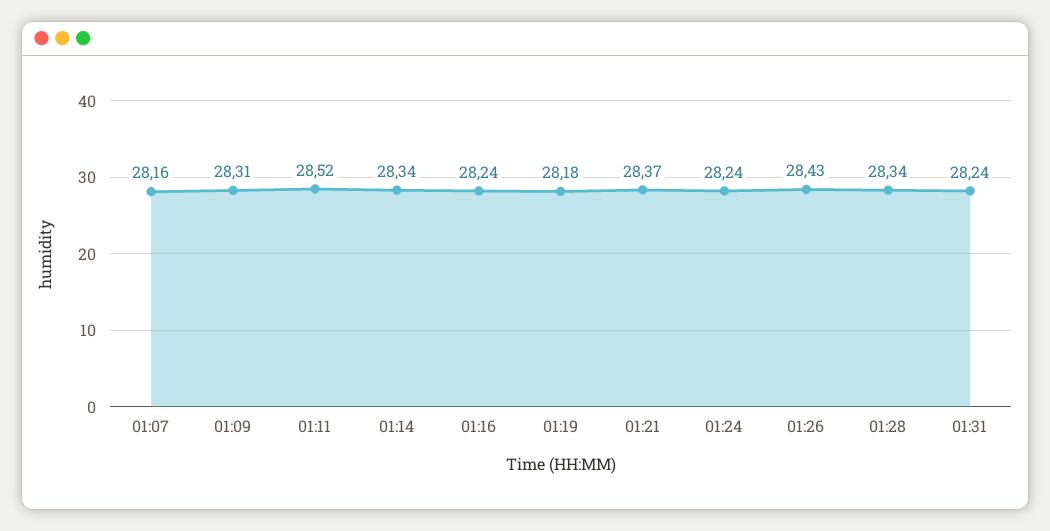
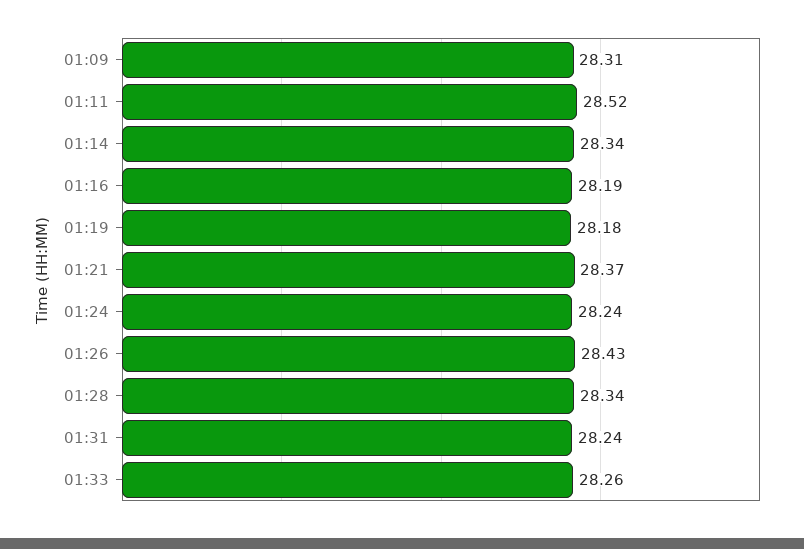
01:07: 28.16 -> none
01:16: 28.24 -> 28.19
01:33: none -> 28.26

